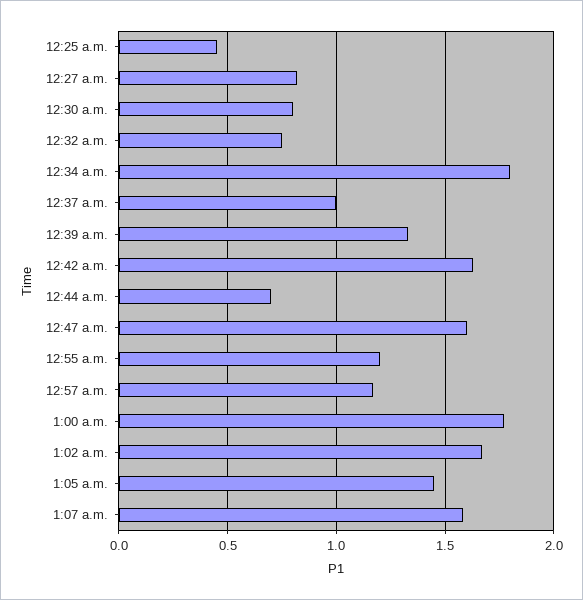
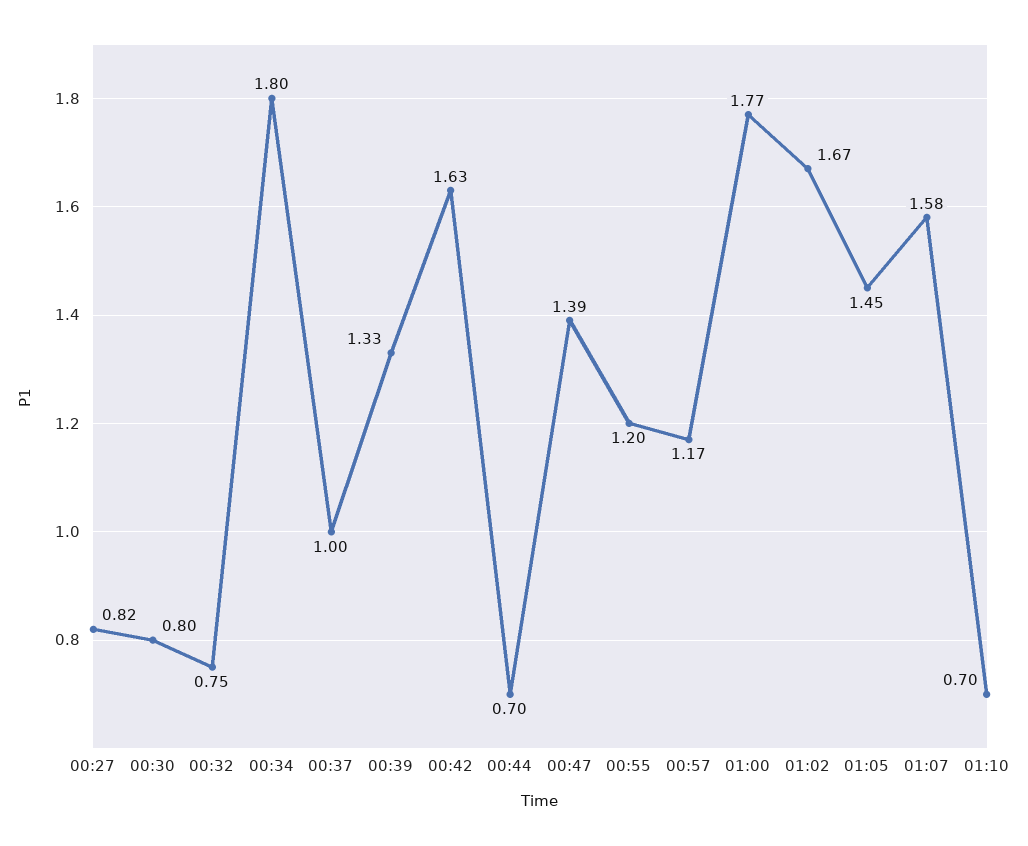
12:25 a.m.: 0.45 -> none
12:47 a.m.: 1.6 -> 1.39
01:10: none -> 0.7

